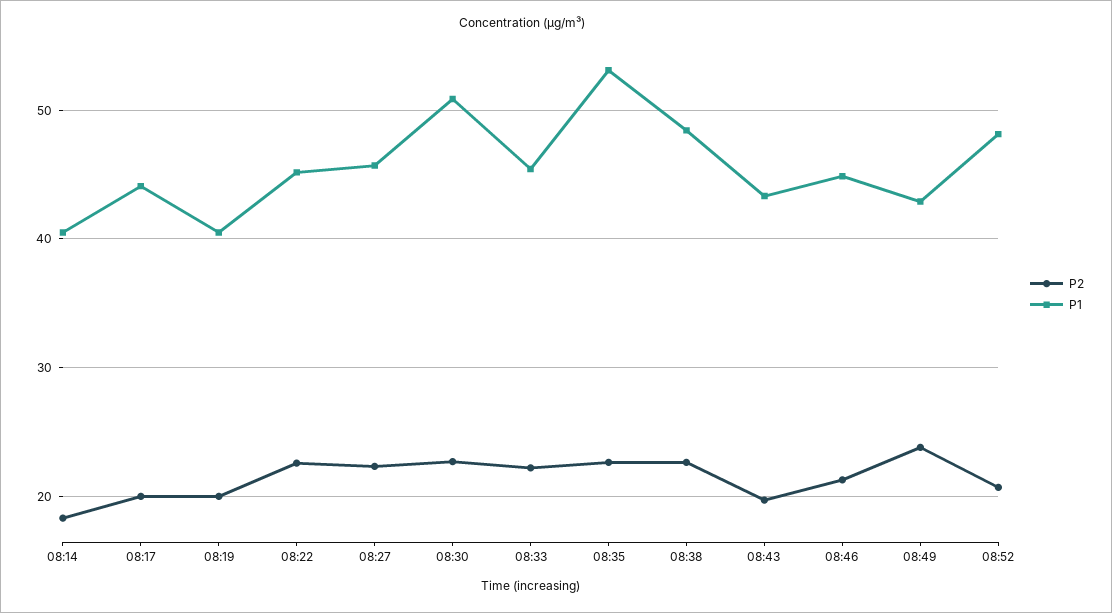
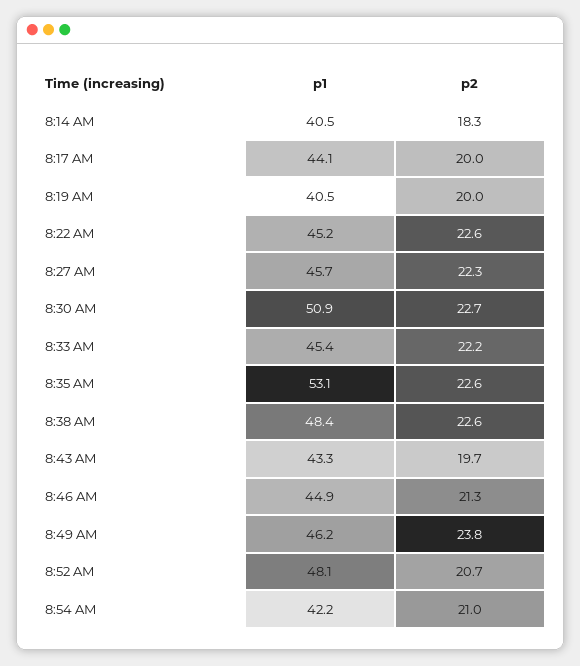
P1, 08:49: 43 -> 46.2
P1, 8:54 AM: none -> 42.2
P2, 8:54 AM: none -> 21

